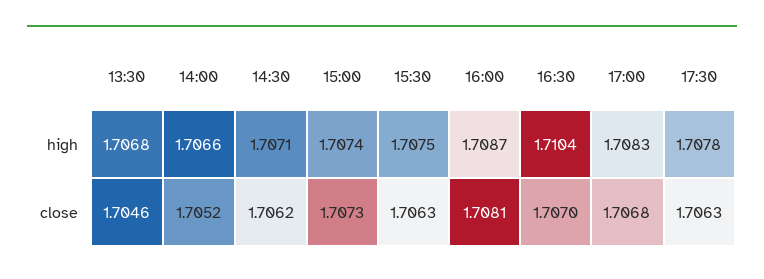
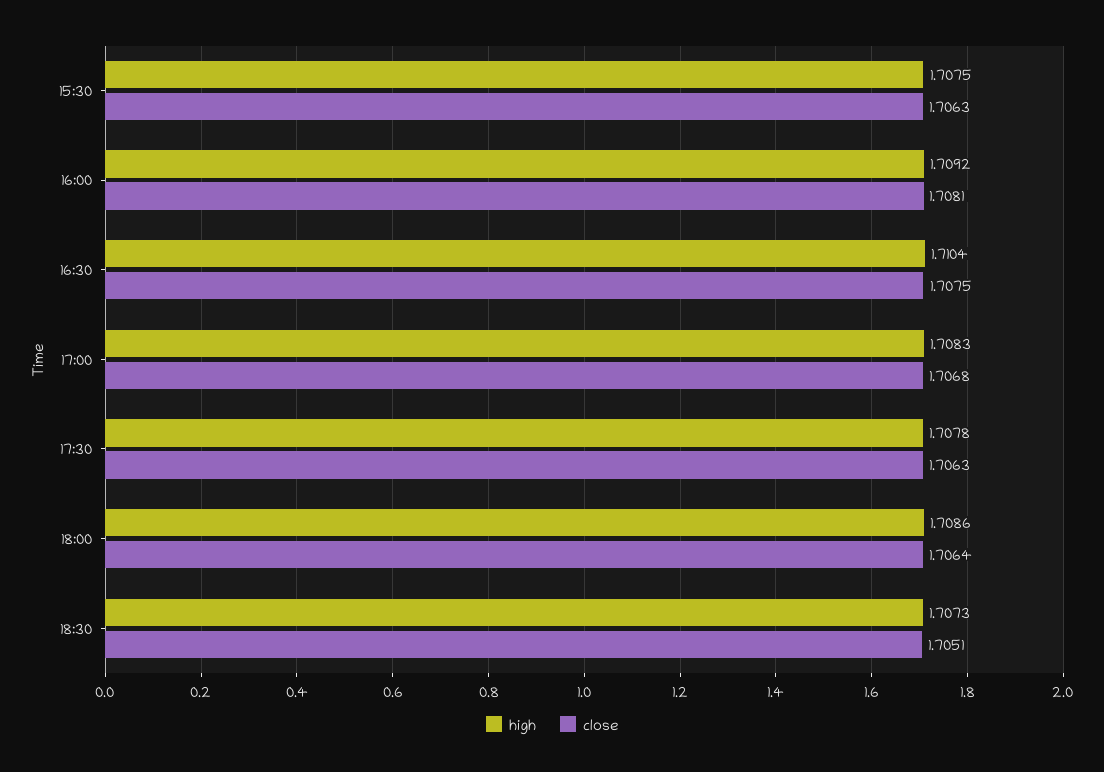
high, 13:30: 1.7068 -> none
high, 14:00: 1.7066 -> none
high, 14:30: 1.7071 -> none
high, 15:00: 1.7074 -> none
high, 16:00: 1.7087 -> 1.7092
close, 13:30: 1.7046 -> none
close, 14:00: 1.7052 -> none
close, 14:30: 1.7062 -> none
close, 15:00: 1.7073 -> none
close, 16:30: 1.707 -> 1.7075
high, 18:00: none -> 1.7086
close, 18:00: none -> 1.7064
high, 18:30: none -> 1.7073
close, 18:30: none -> 1.7051

